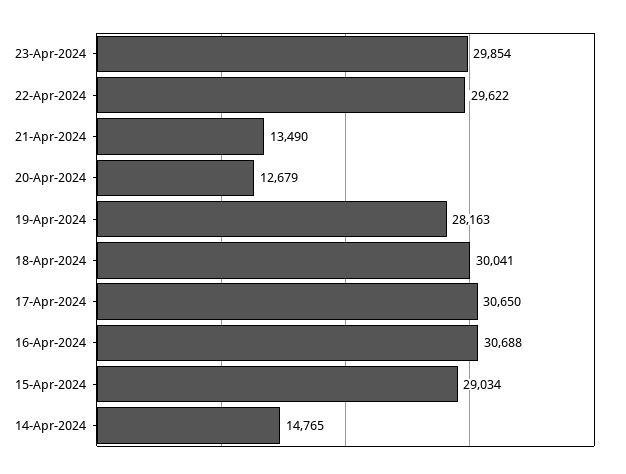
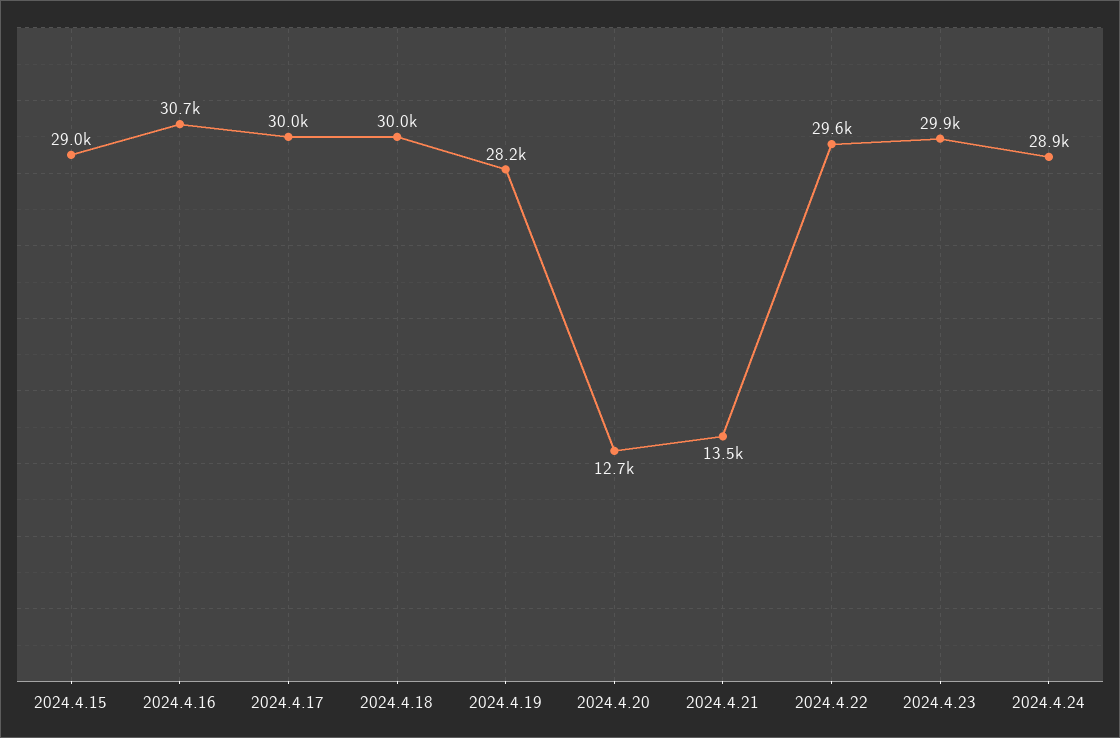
17-Apr-2024: 30650 -> 30000
14-Apr-2024: 14765 -> none
2024.4.24: none -> 28900

